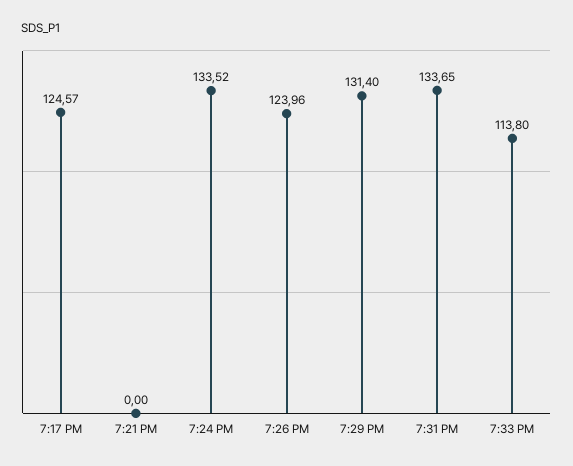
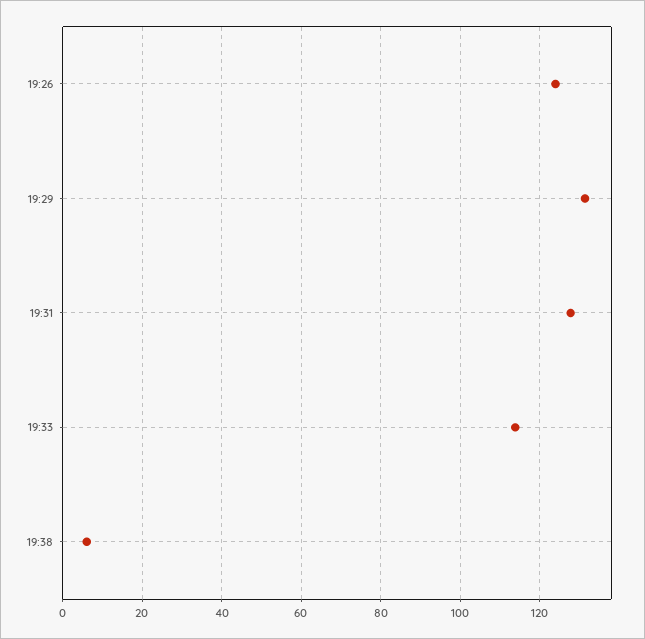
7:17 PM: 124.57 -> none
7:21 PM: 0 -> none
7:24 PM: 133.52 -> none
7:31 PM: 133.65 -> 128
19:38: none -> 6

